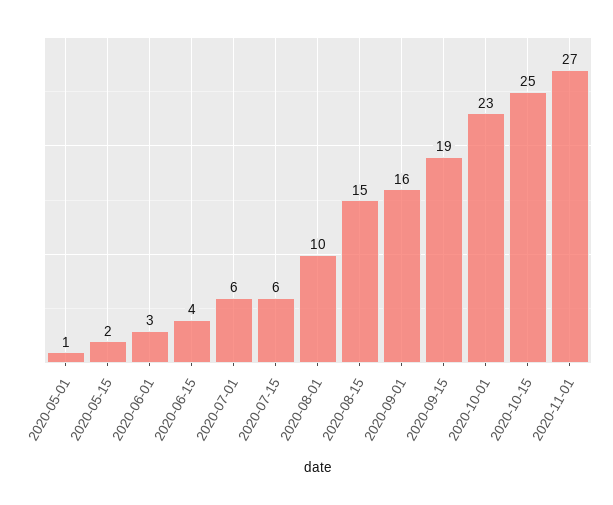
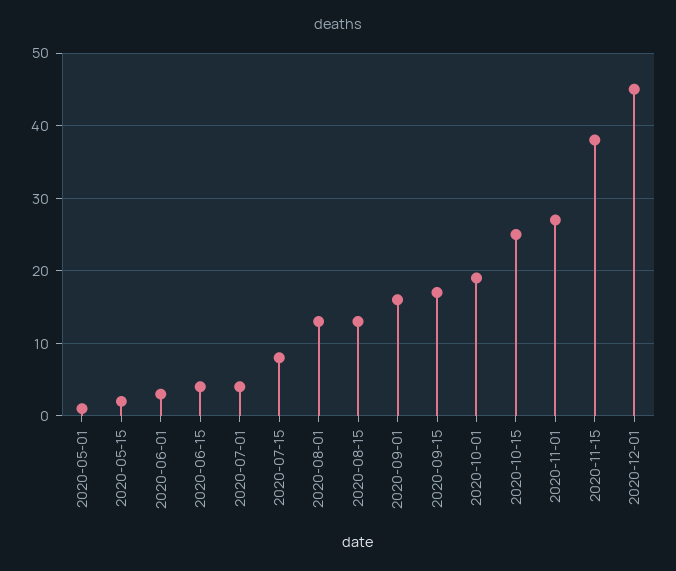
2020-07-01: 6 -> 4
2020-07-15: 6 -> 8
2020-08-01: 10 -> 13
2020-08-15: 15 -> 13
2020-09-15: 19 -> 17
2020-10-01: 23 -> 19
2020-11-15: none -> 38
2020-12-01: none -> 45

